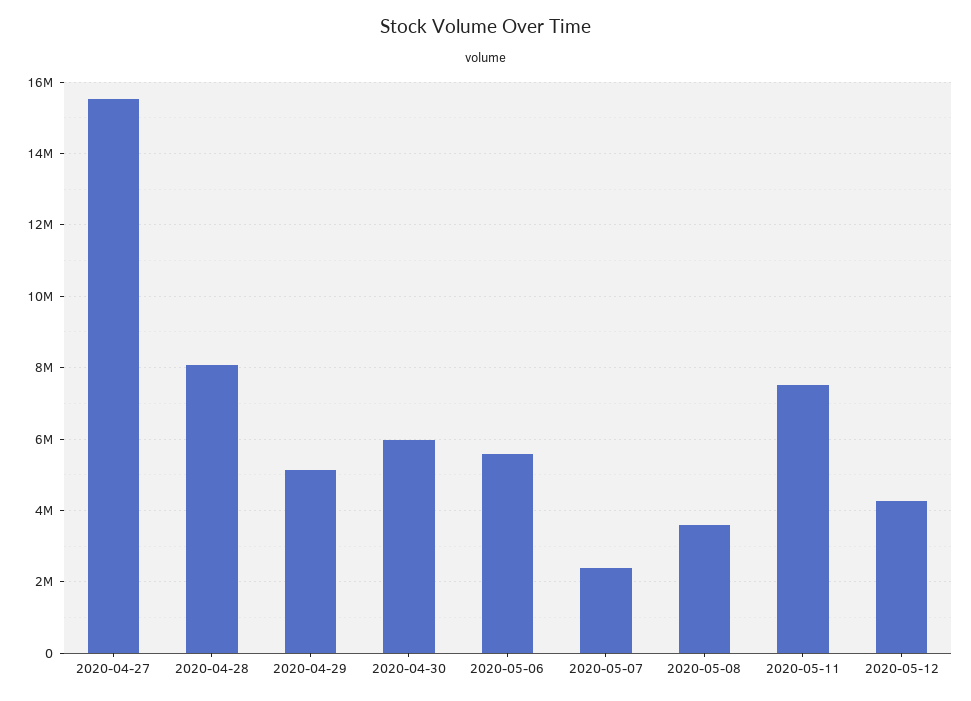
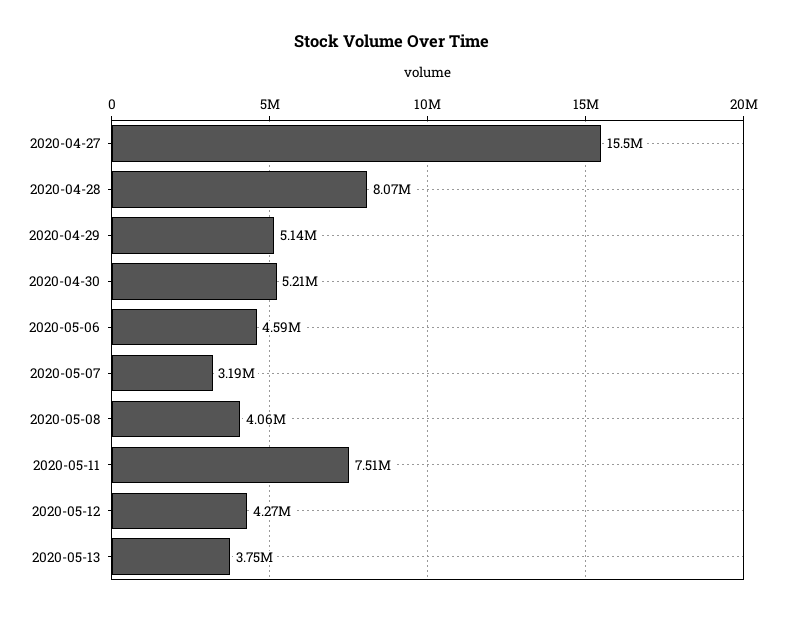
2020-04-30: 6000000 -> 5210000
2020-05-06: 5600000 -> 4590000
2020-05-07: 2400000 -> 3190000
2020-05-08: 3600000 -> 4060000
2020-05-13: none -> 3750000

